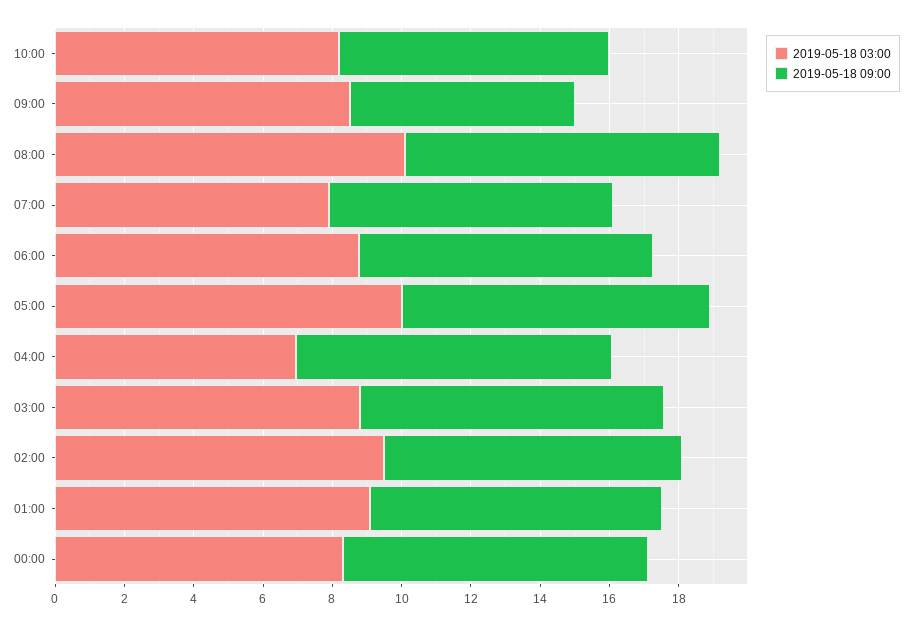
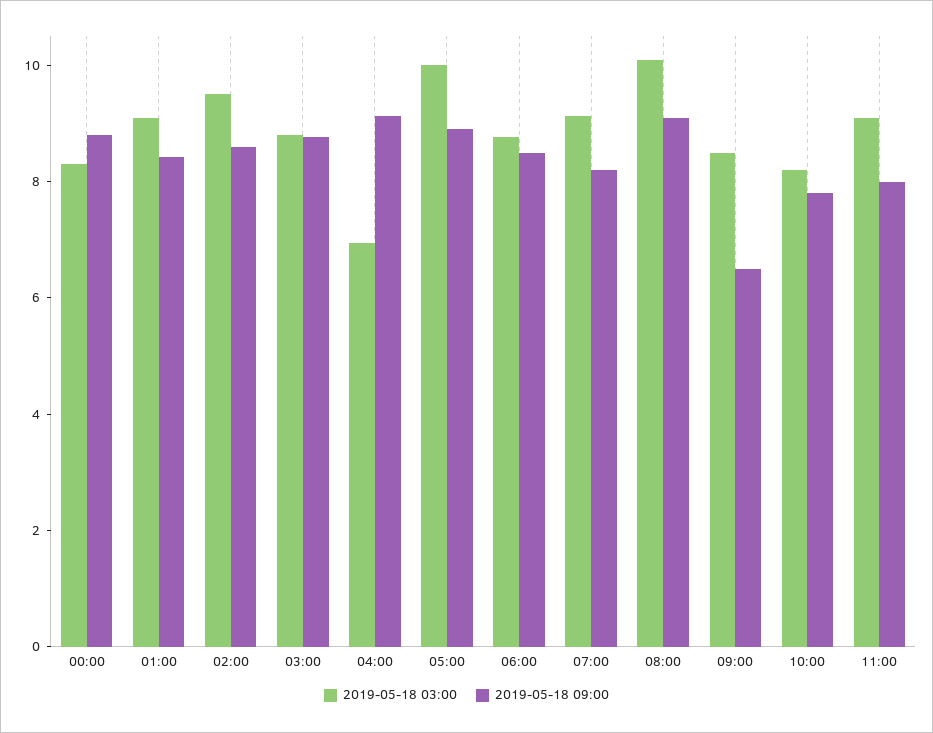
2019-05-18 03:00, 07:00: 8 -> 9
2019-05-18 03:00, 11:00: none -> 9
2019-05-18 09:00, 11:00: none -> 8

